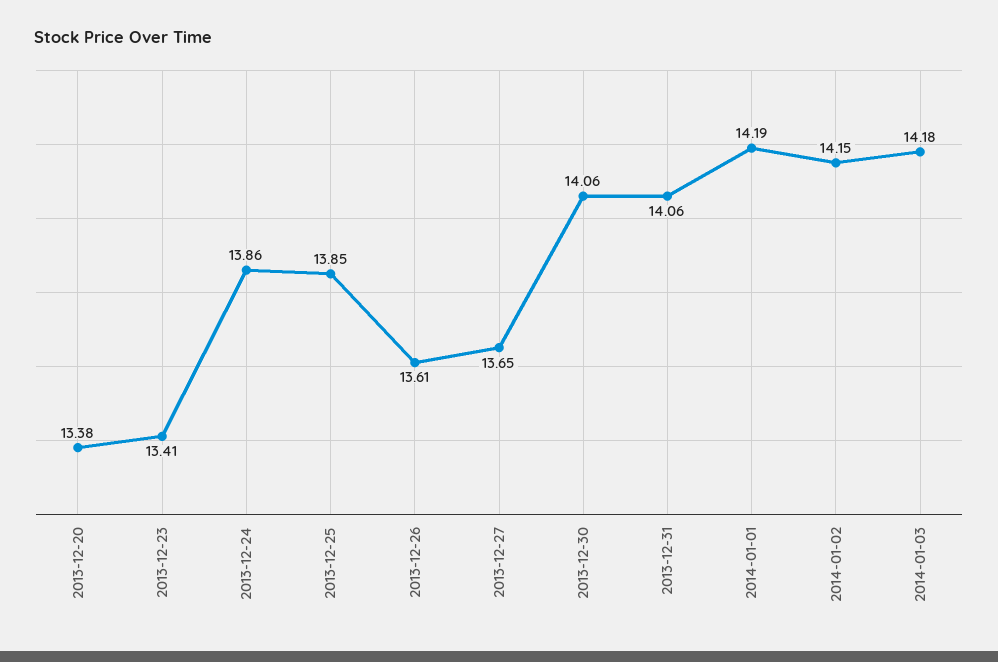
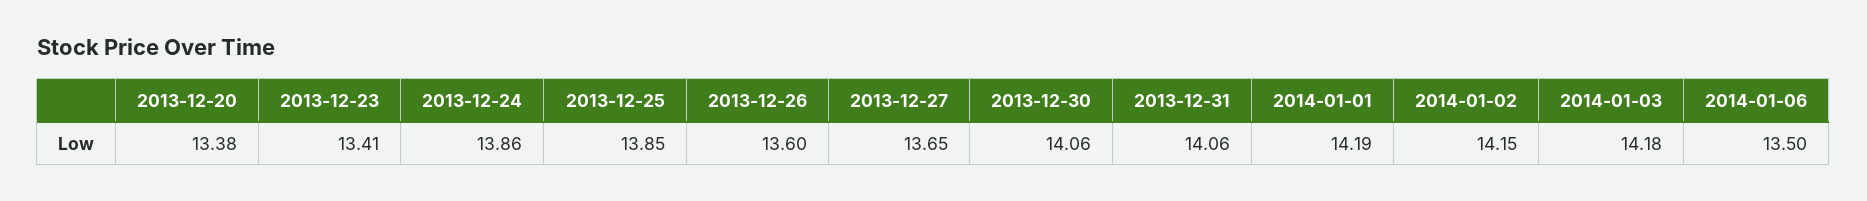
2013-12-26: 13.61 -> 13.6
2014-01-06: none -> 13.5

